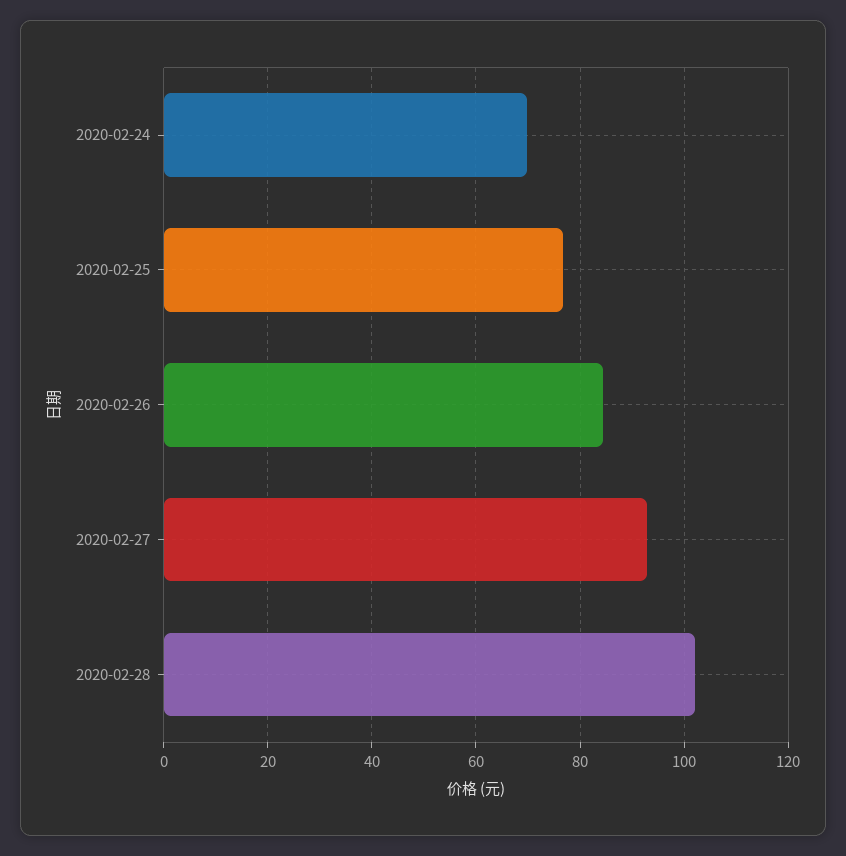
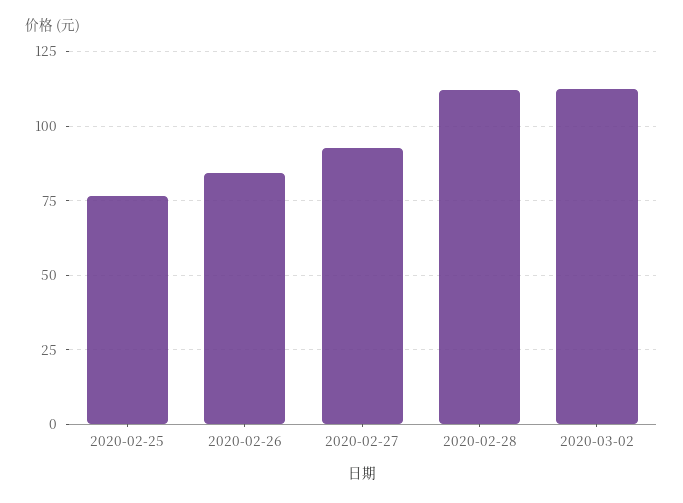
2020-02-24: 70 -> none
2020-02-28: 102 -> 112.5
2020-03-02: none -> 112.5

